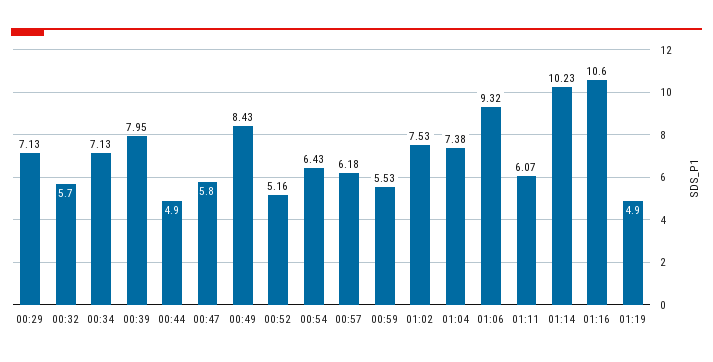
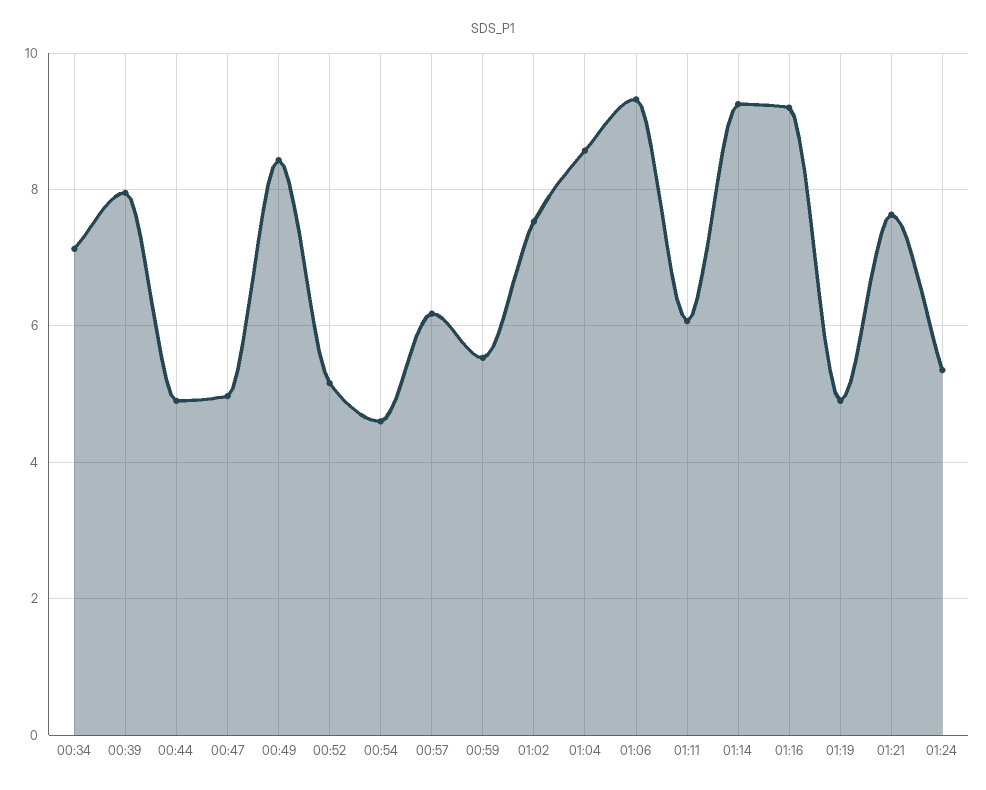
00:29: 7.13 -> none
00:32: 5.7 -> none
00:47: 5.8 -> 5
00:54: 6.43 -> 4.6
01:04: 7.38 -> 8.6
01:14: 10.23 -> 9.2
01:16: 10.6 -> 9.2
01:21: none -> 7.6
01:24: none -> 5.4

